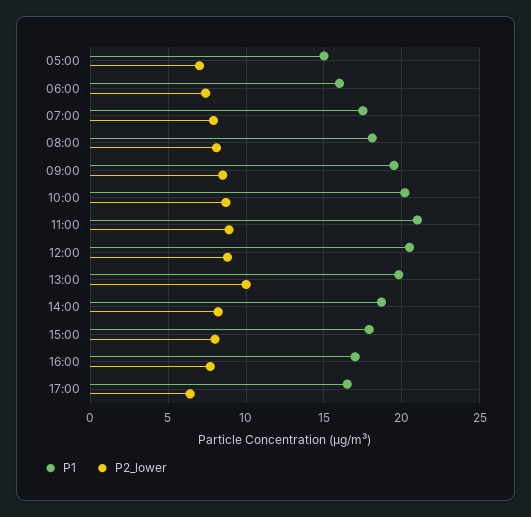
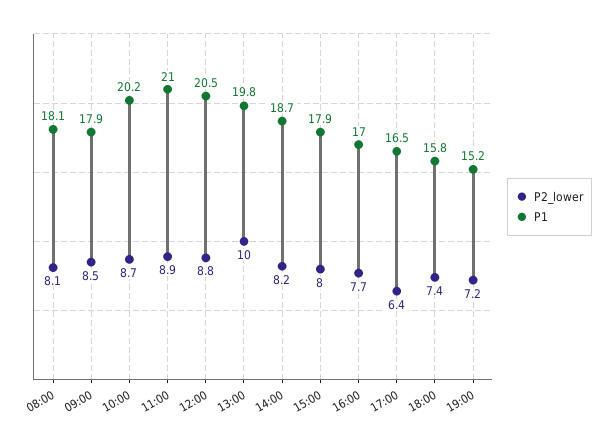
P1, 05:00: 15 -> none
P2_lower, 05:00: 7 -> none
P1, 06:00: 16 -> none
P2_lower, 06:00: 7.5 -> none
P1, 07:00: 17.5 -> none
P2_lower, 07:00: 8 -> none
P1, 09:00: 19.5 -> 17.9
P2_lower, 18:00: none -> 7.4
P1, 18:00: none -> 15.8
P2_lower, 19:00: none -> 7.2
P1, 19:00: none -> 15.2

